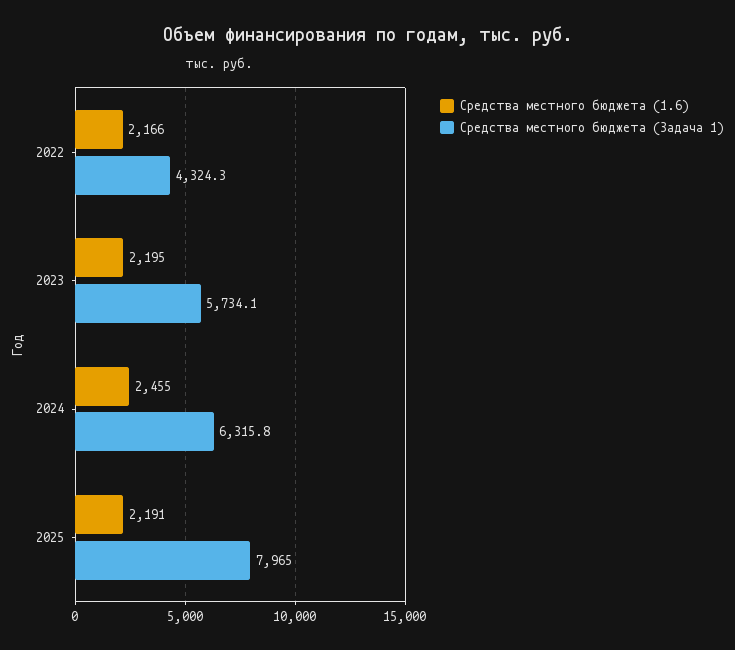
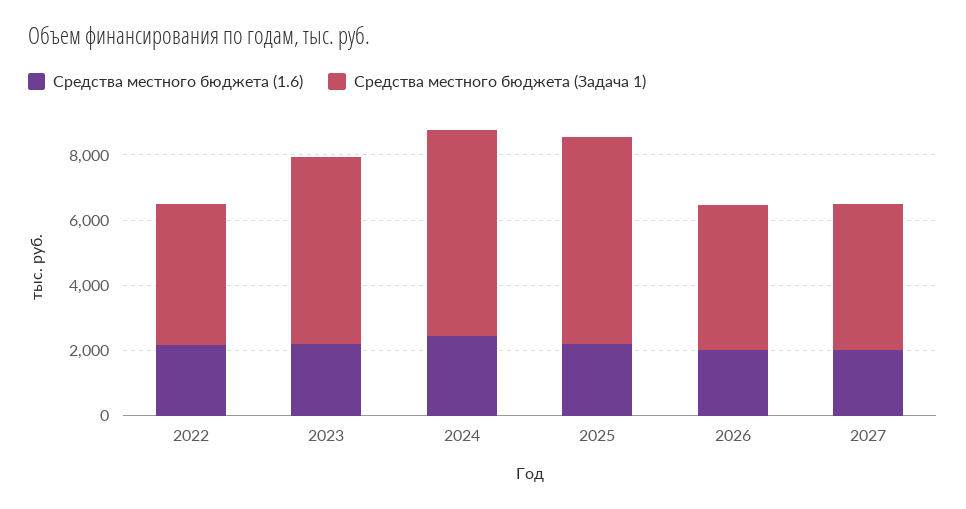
Средства местного бюджета (Задача 1), 2025: 7965 -> 6500
Средства местного бюджета (1.6), 2026: none -> 2000
Средства местного бюджета (Задача 1), 2026: none -> 4500
Средства местного бюджета (1.6), 2027: none -> 2000
Средства местного бюджета (Задача 1), 2027: none -> 4500

